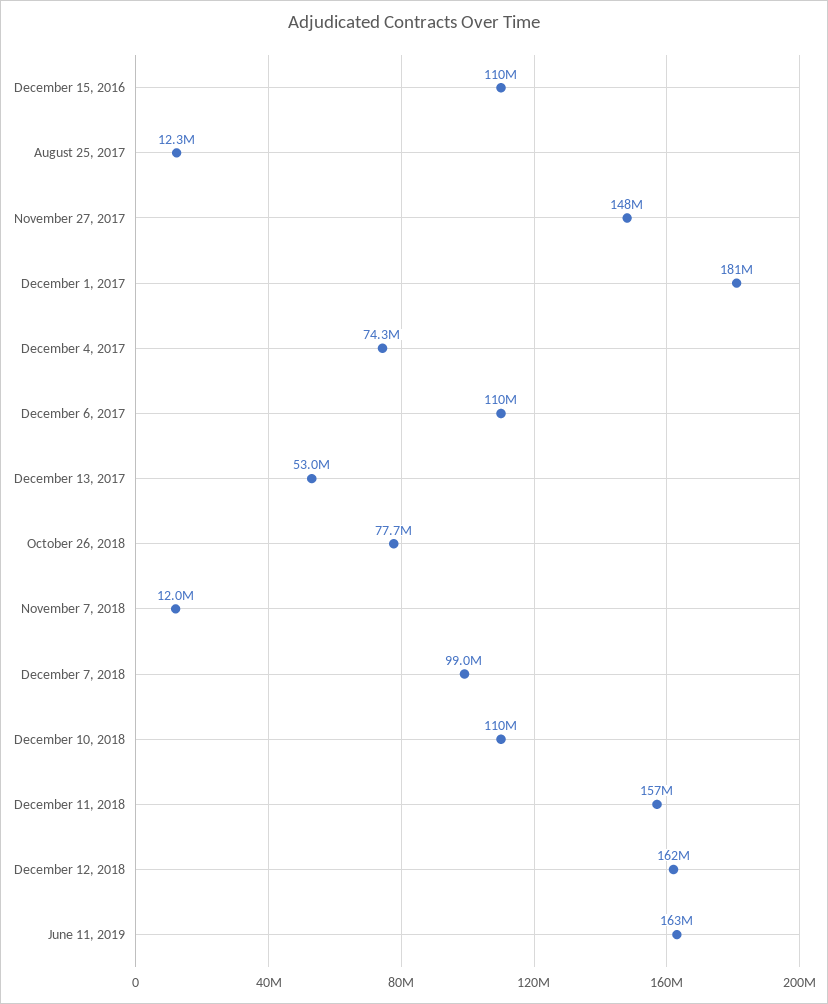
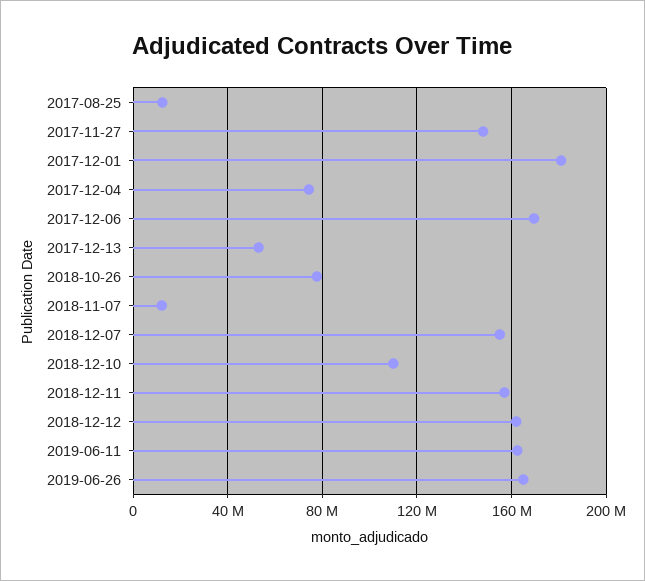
December 15, 2016: 110000000 -> none
December 6, 2017: 110000000 -> 170000000
December 7, 2018: 99000000 -> 155000000
2019-06-26: none -> 165000000

